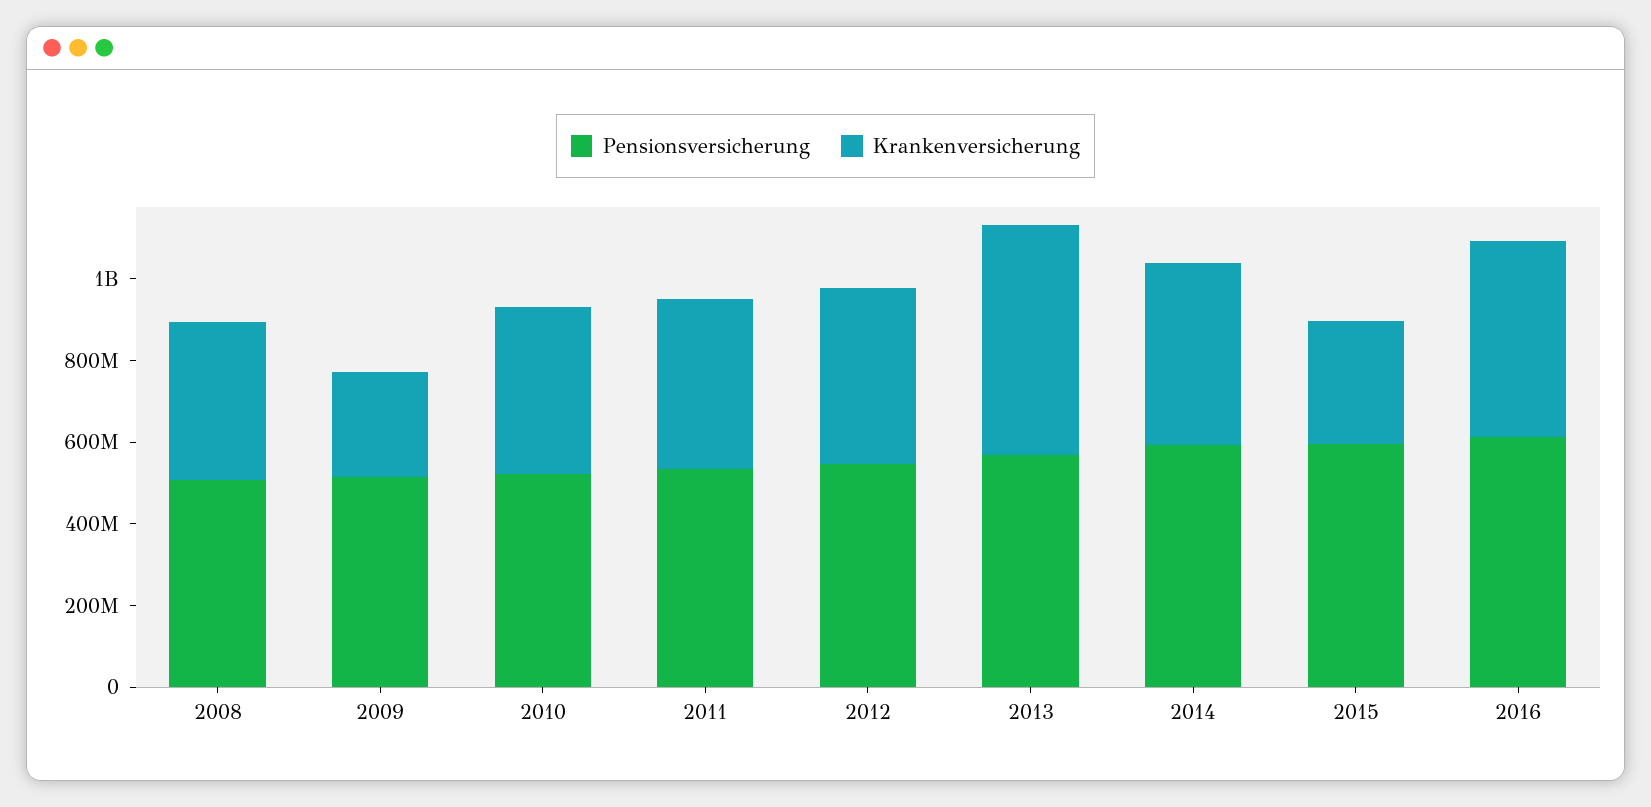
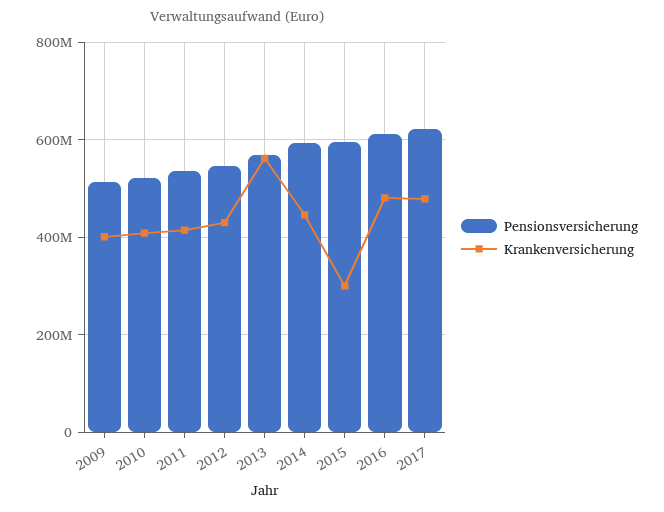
Pensionsversicherung, 2008: 500000000 -> none
Krankenversicherung, 2008: 400000000 -> none
Krankenversicherung, 2009: 250000000 -> 400000000
Pensionsversicherung, 2017: none -> 620000000
Krankenversicherung, 2017: none -> 480000000

